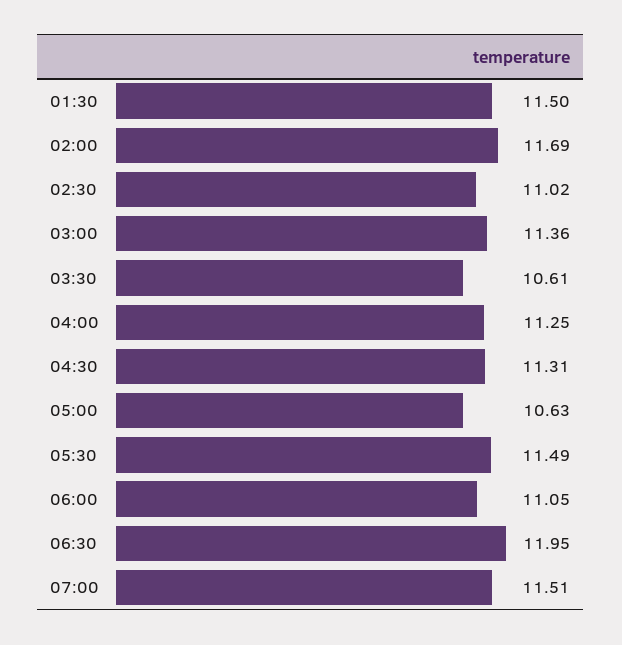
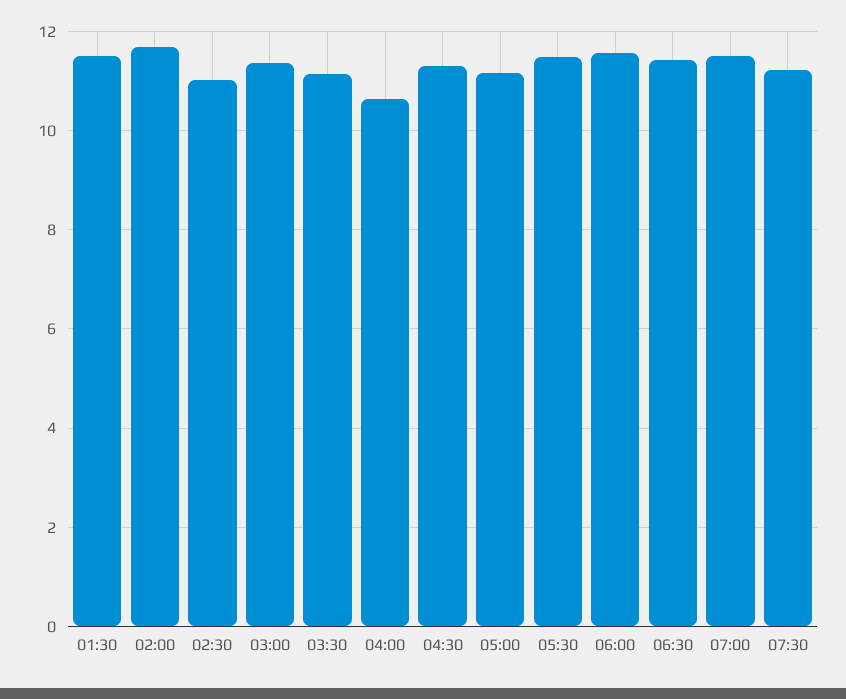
03:30: 10.61 -> 11.2
04:00: 11.25 -> 10.6
05:00: 10.63 -> 11.2
06:00: 11.05 -> 11.6
06:30: 11.95 -> 11.4
07:30: none -> 11.2

